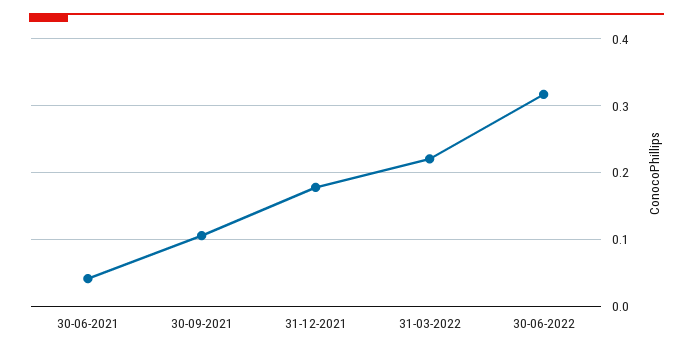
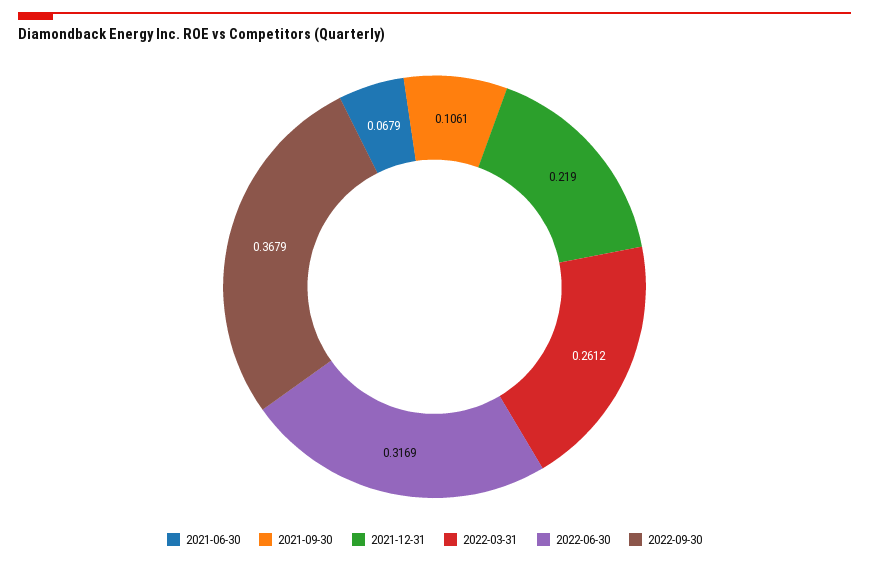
30-06-2021: 0.04 -> 0.0679
31-12-2021: 0.18 -> 0.219
31-03-2022: 0.22 -> 0.2612
2022-09-30: none -> 0.3679

